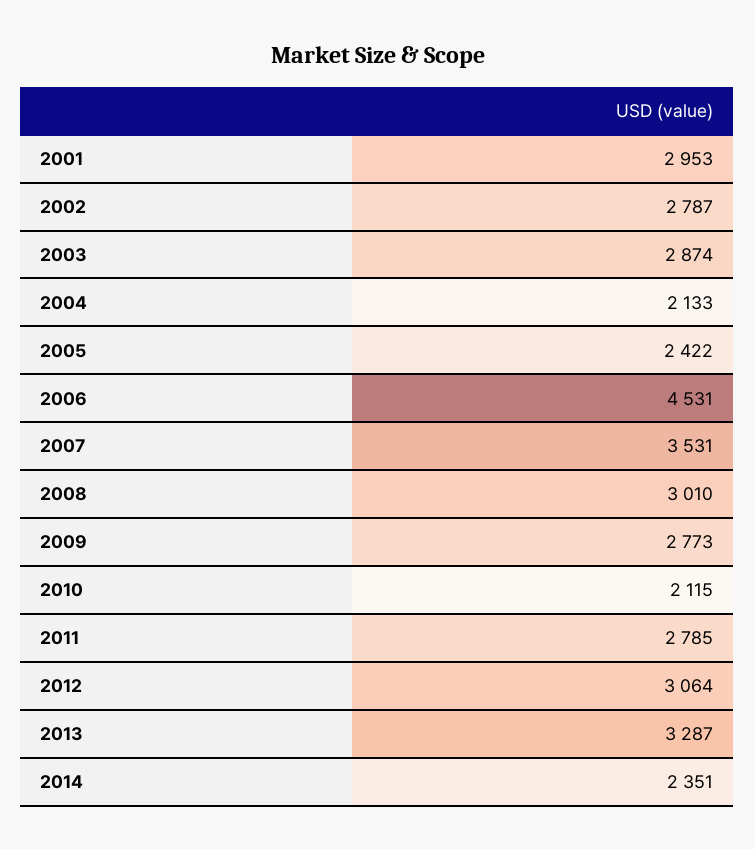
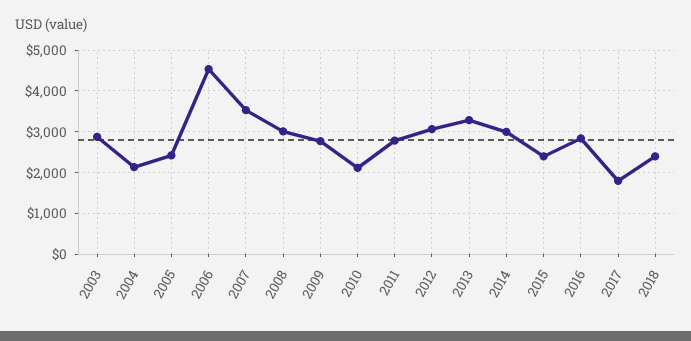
2001: 2953 -> none
2002: 2787 -> none
2014: 2351 -> 3000
2015: none -> 2400
2016: none -> 2800
2017: none -> 1800
2018: none -> 2400

